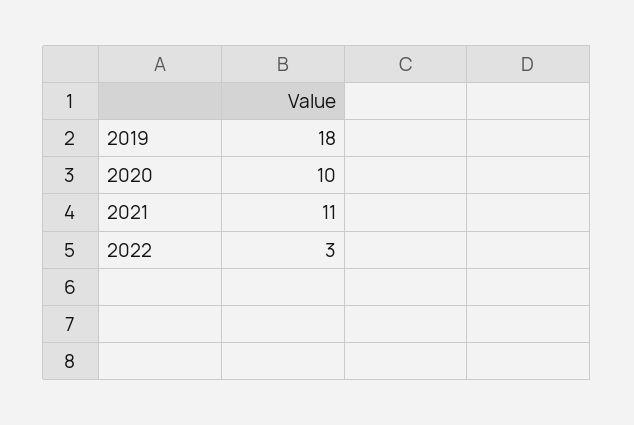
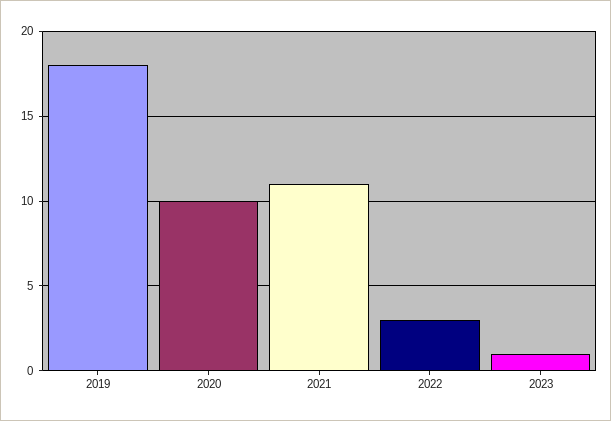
2023: none -> 1

